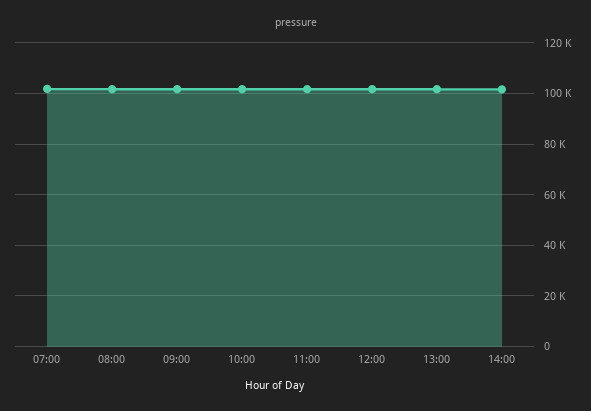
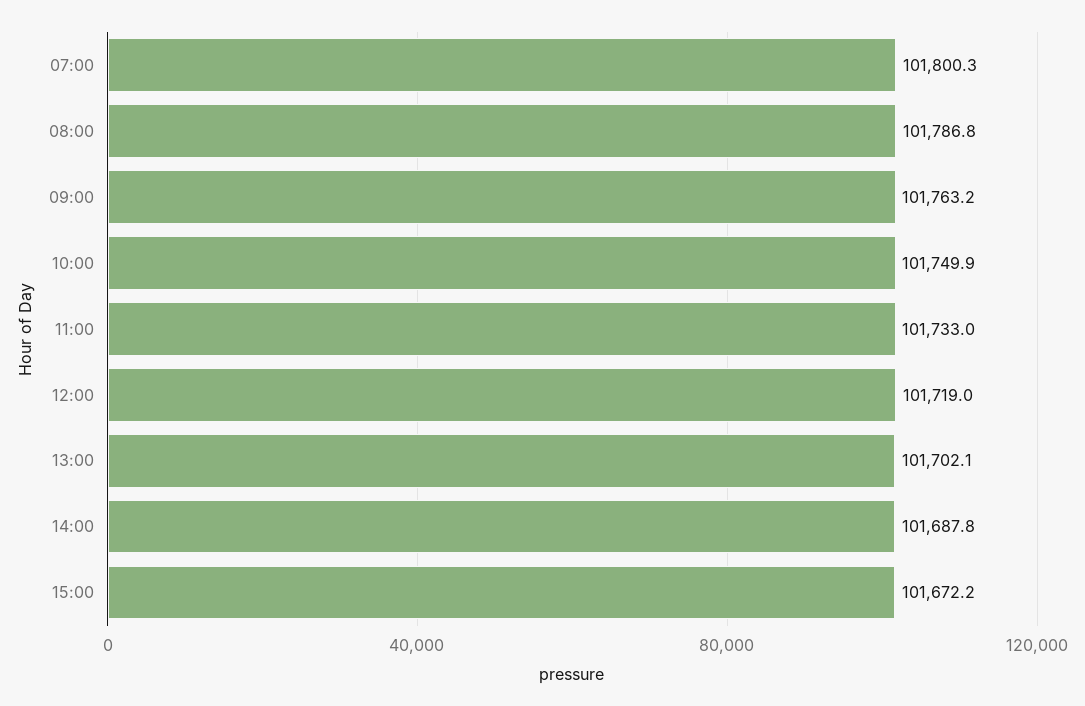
15:00: none -> 101672.2

